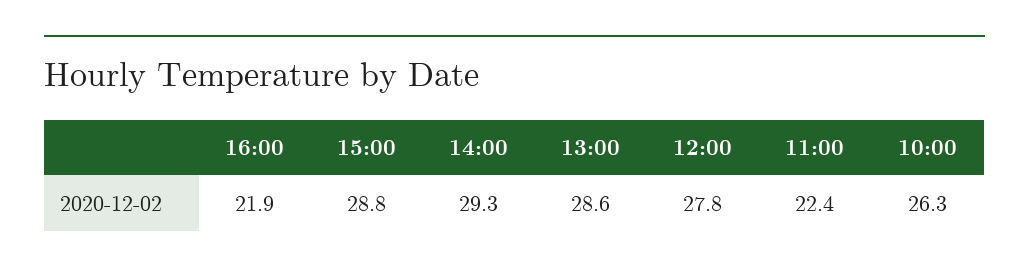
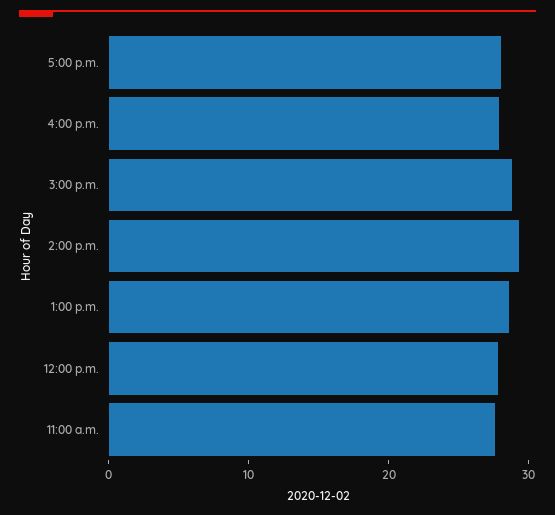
16:00: 21.9 -> 28
11:00: 22.4 -> 28
10:00: 26.3 -> none
5:00 p.m.: none -> 28

